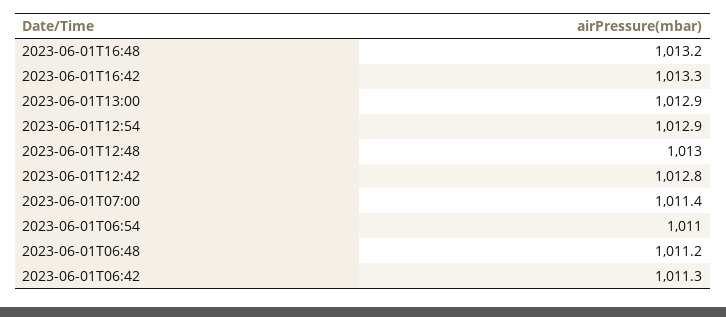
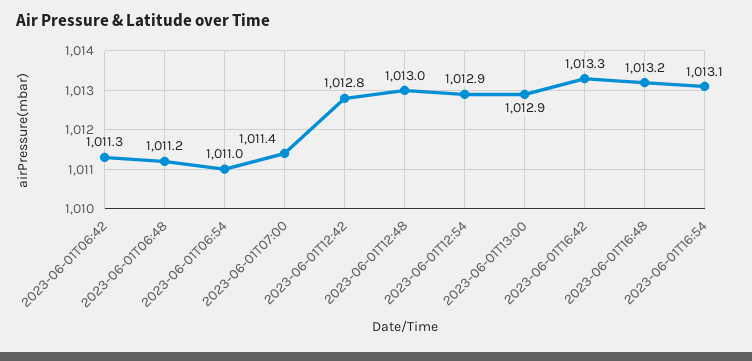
2023-06-01T16:54: none -> 1013.1

